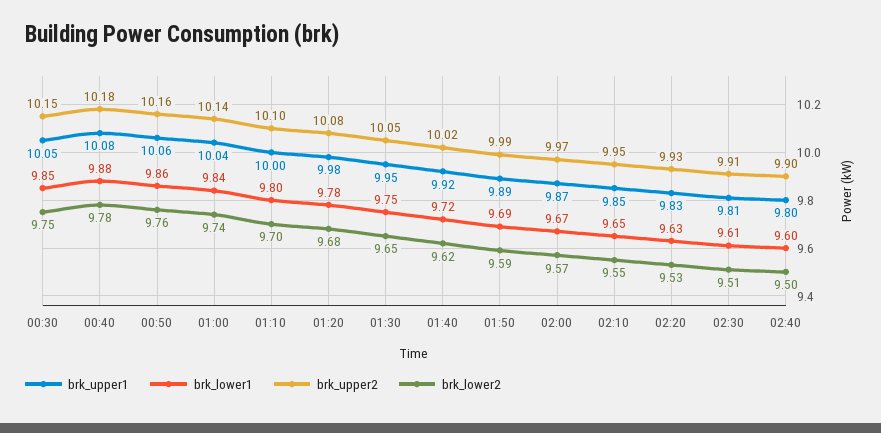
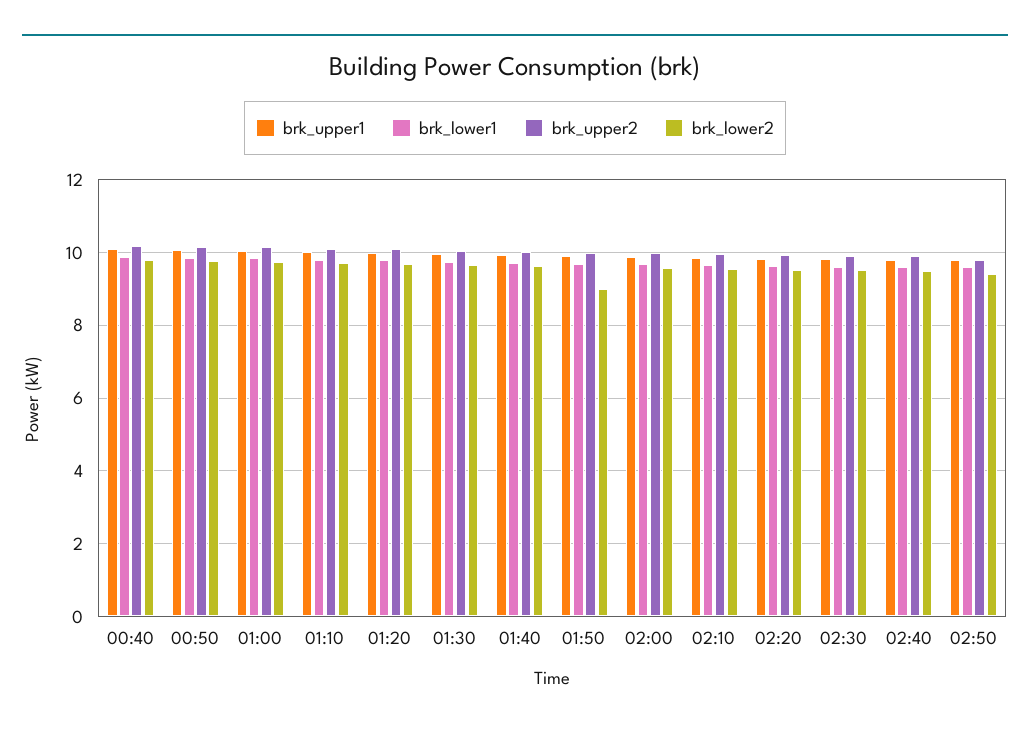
brk_upper1, 00:30: 10.05 -> none
brk_lower1, 00:30: 9.85 -> none
brk_upper2, 00:30: 10.15 -> none
brk_lower2, 00:30: 9.75 -> none
brk_lower2, 01:50: 9.59 -> 9
brk_upper1, 02:50: none -> 9.8
brk_lower1, 02:50: none -> 9.6
brk_upper2, 02:50: none -> 9.8
brk_lower2, 02:50: none -> 9.4

